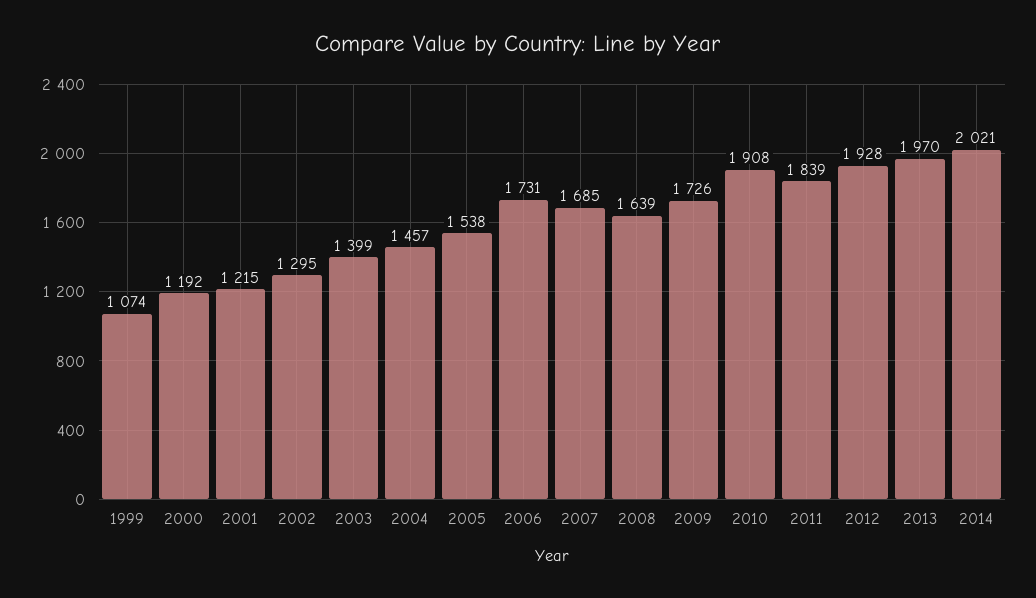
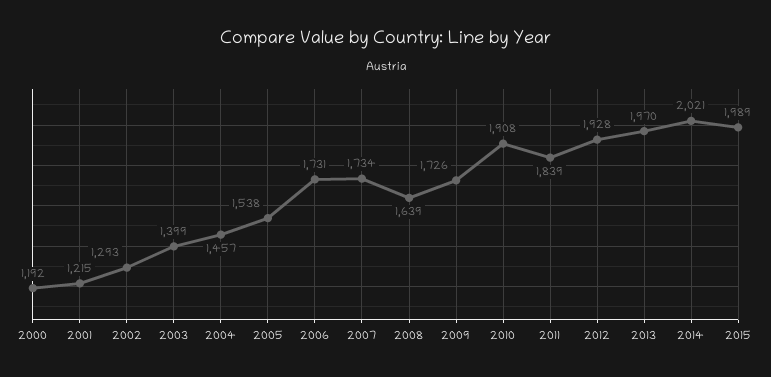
1999: 1074 -> none
2002: 1295 -> 1293
2007: 1685 -> 1734
2015: none -> 1989

